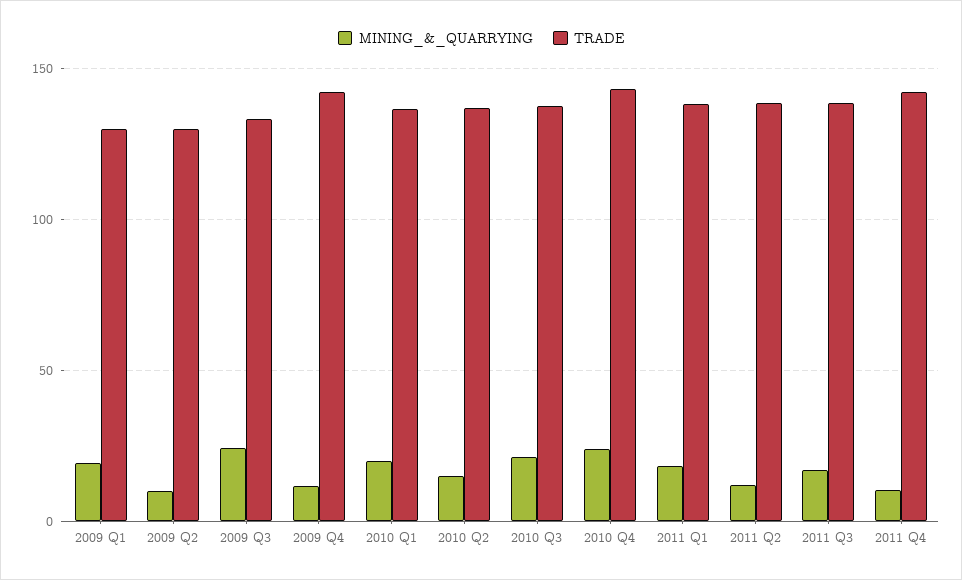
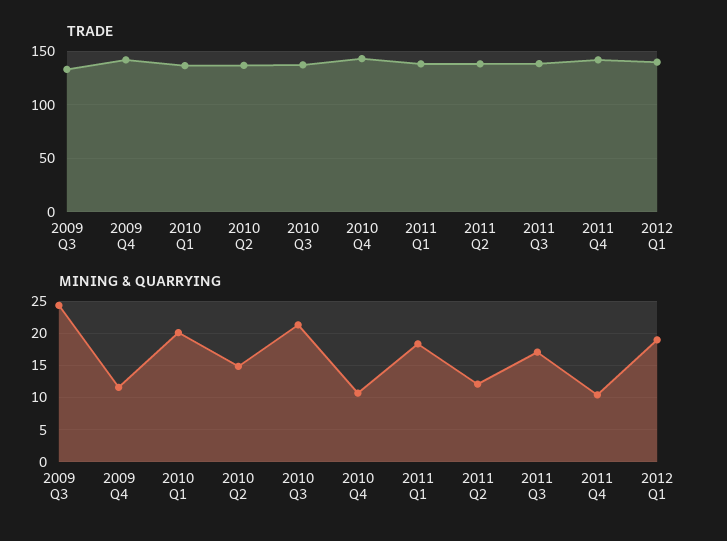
MINING_&_QUARRYING, 2009 Q1: 20 -> none
TRADE, 2009 Q1: 130 -> none
MINING_&_QUARRYING, 2009 Q2: 10 -> none
TRADE, 2009 Q2: 130 -> none
MINING_&_QUARRYING, 2010 Q4: 25 -> 11
TRADE, 2012 Q1: none -> 140
MINING_&_QUARRYING, 2012 Q1: none -> 19

